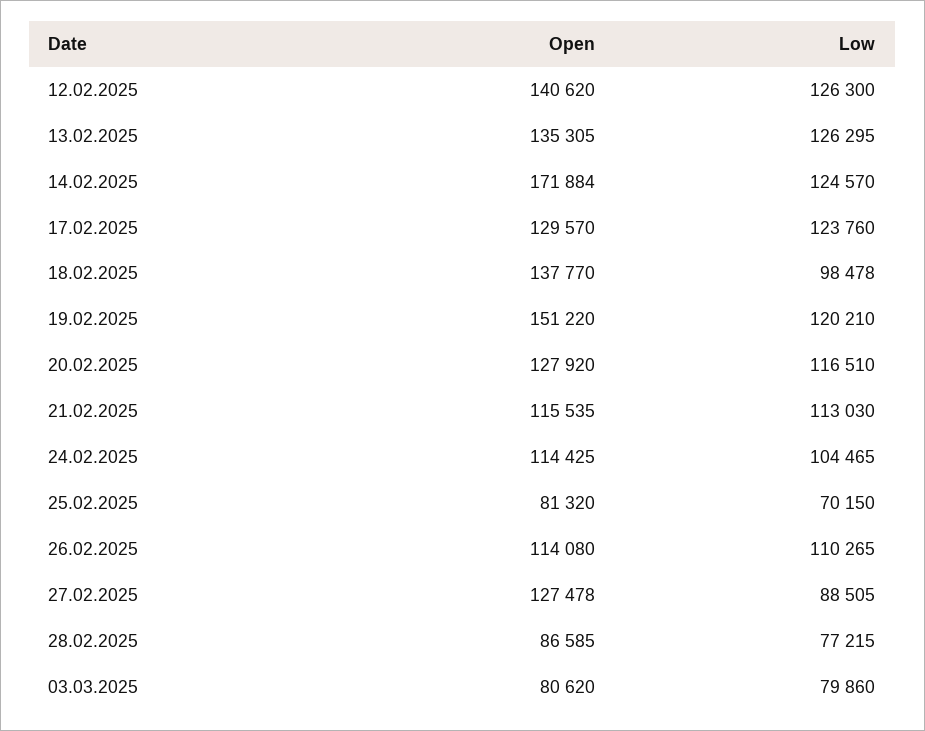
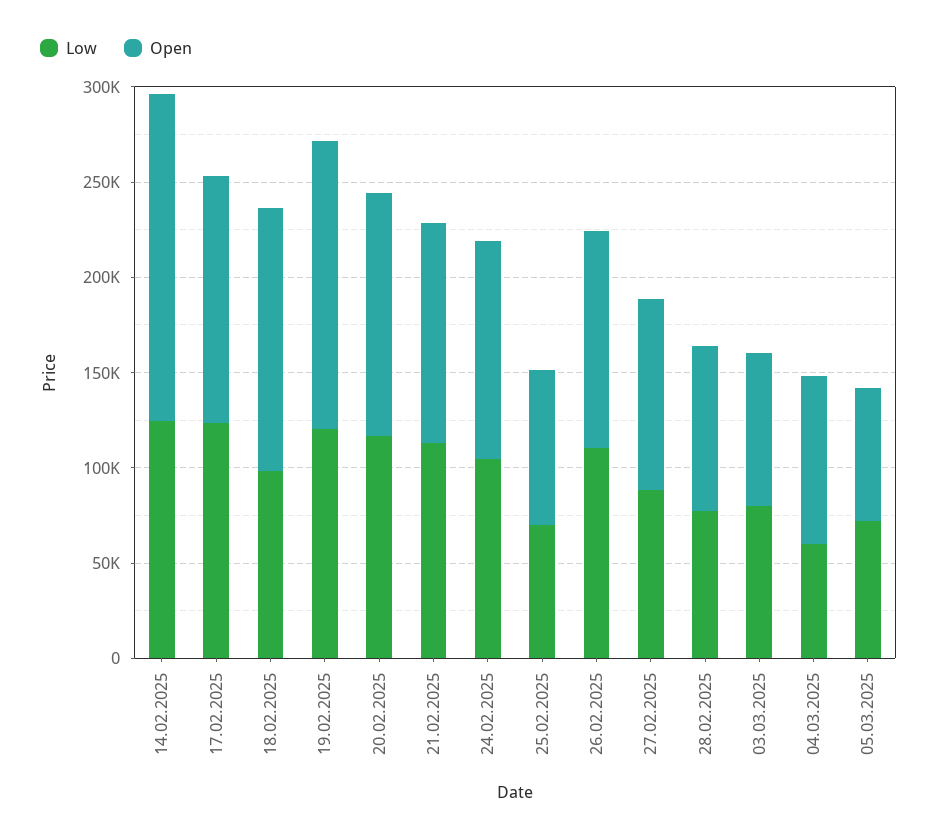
Open, 12.02.2025: 140620 -> none
Low, 12.02.2025: 126300 -> none
Open, 13.02.2025: 135305 -> none
Low, 13.02.2025: 126295 -> none
Open, 27.02.2025: 127478 -> 100000
Low, 04.03.2025: none -> 60000
Open, 04.03.2025: none -> 90000
Low, 05.03.2025: none -> 70000
Open, 05.03.2025: none -> 70000

